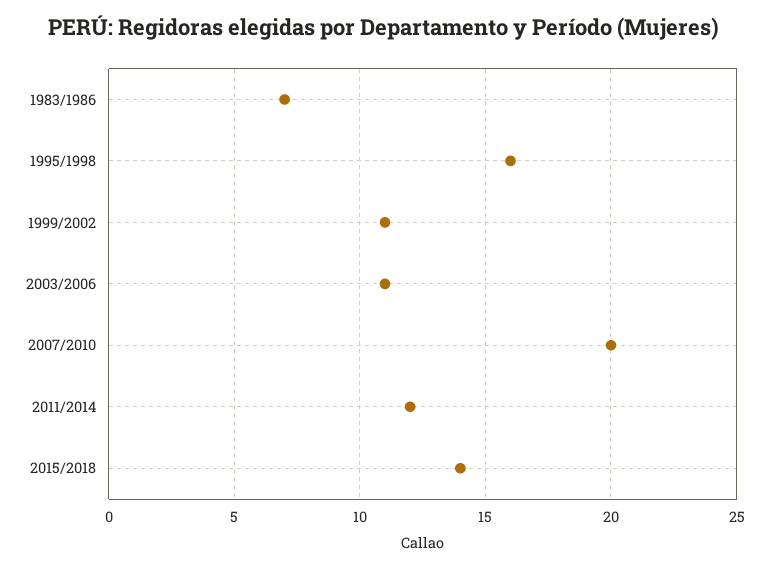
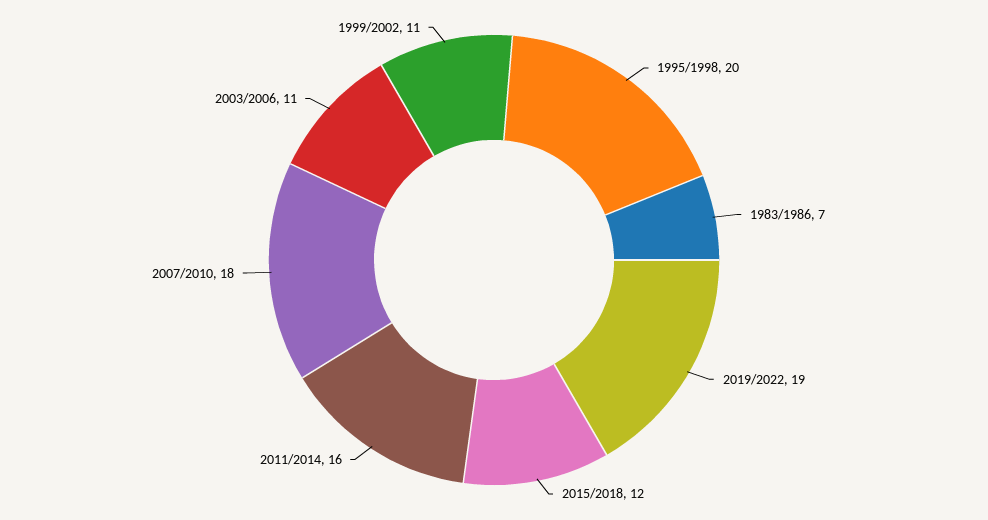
1995/1998: 16 -> 20
2007/2010: 20 -> 18
2011/2014: 12 -> 16
2015/2018: 14 -> 12
2019/2022: none -> 19

